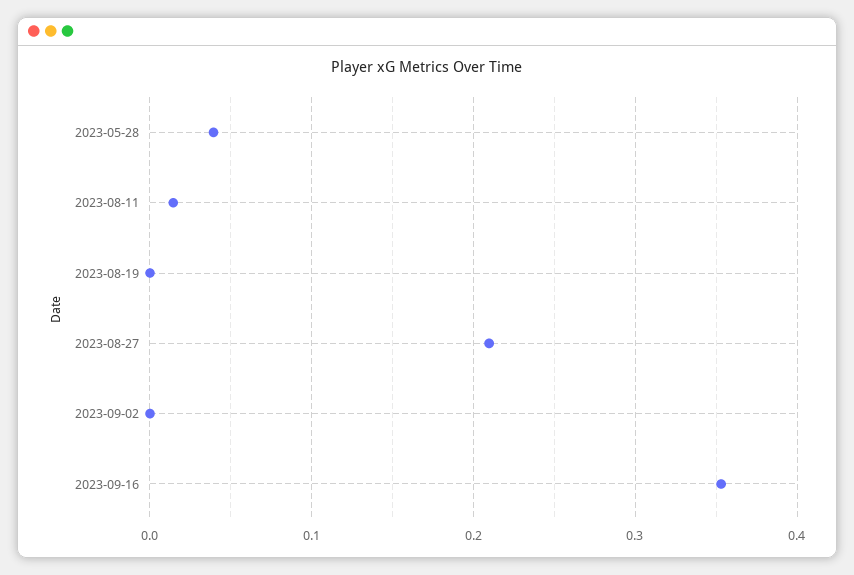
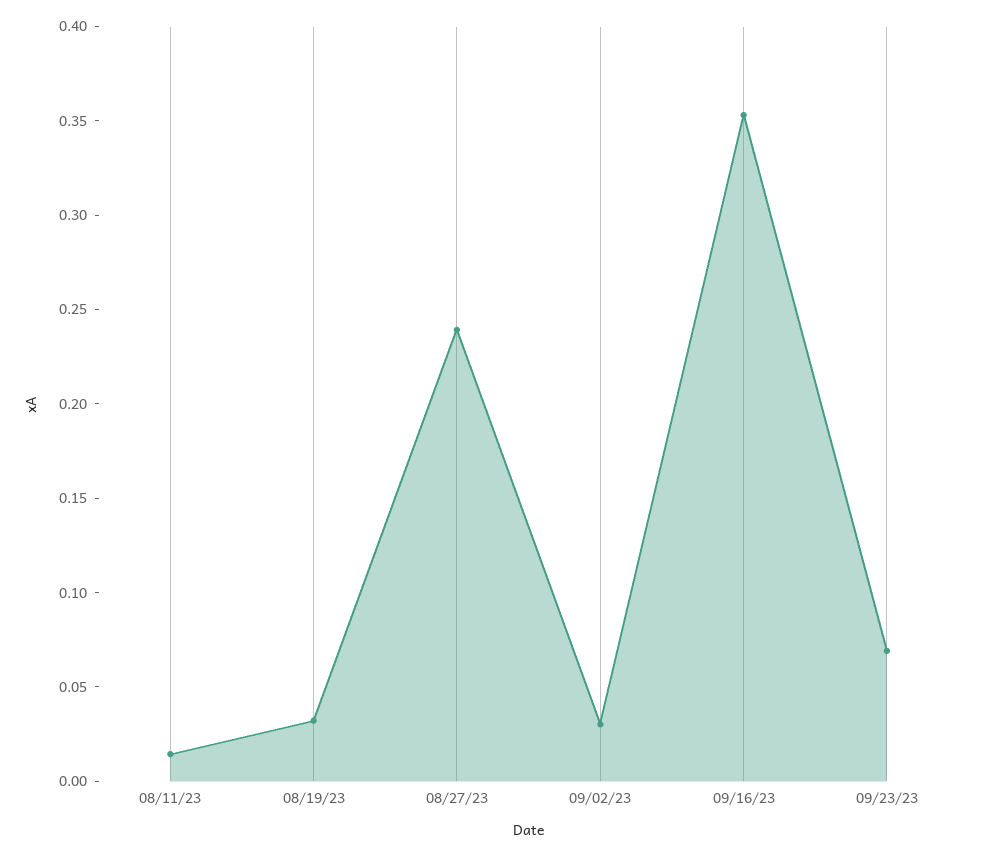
2023-05-28: 0.04 -> none
2023-08-19: 0 -> 0.03
2023-08-27: 0.21 -> 0.24
2023-09-02: 0 -> 0.03
09/23/23: none -> 0.07

